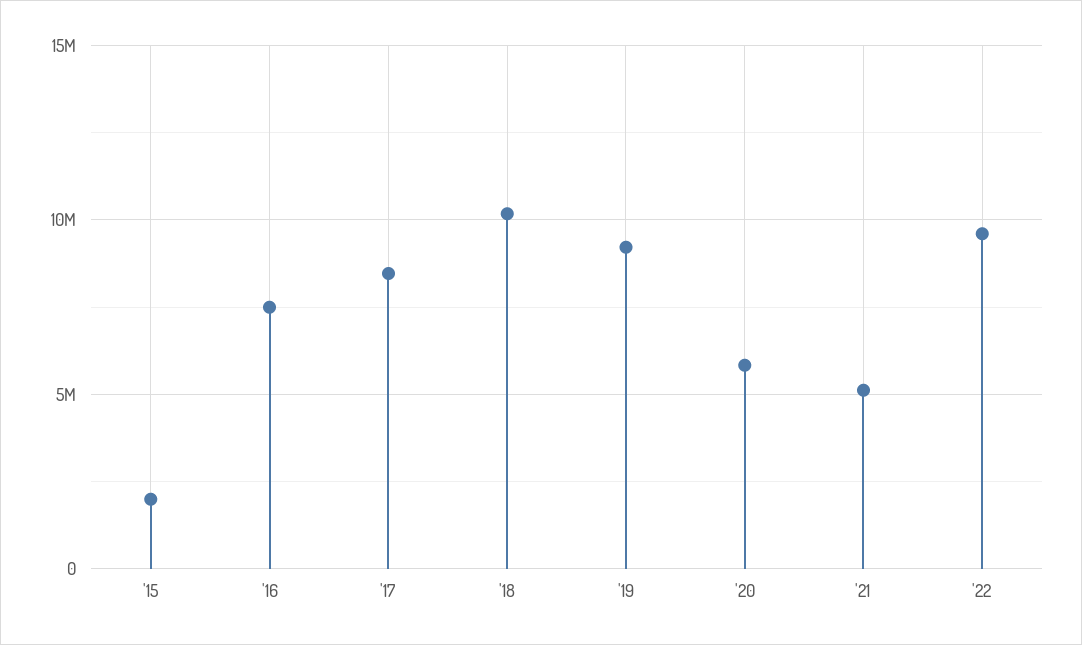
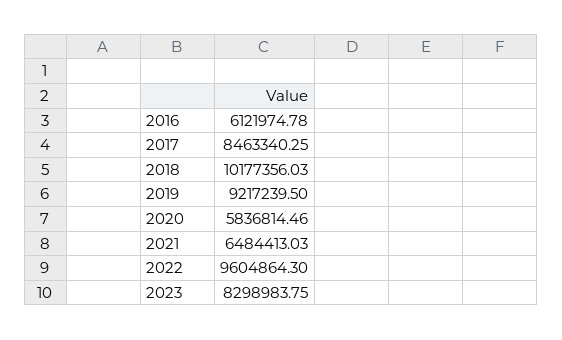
'15: 2000000 -> none
'16: 7500000 -> 6121974.78
'21: 5000000 -> 6484413.03
2023: none -> 8298983.75

